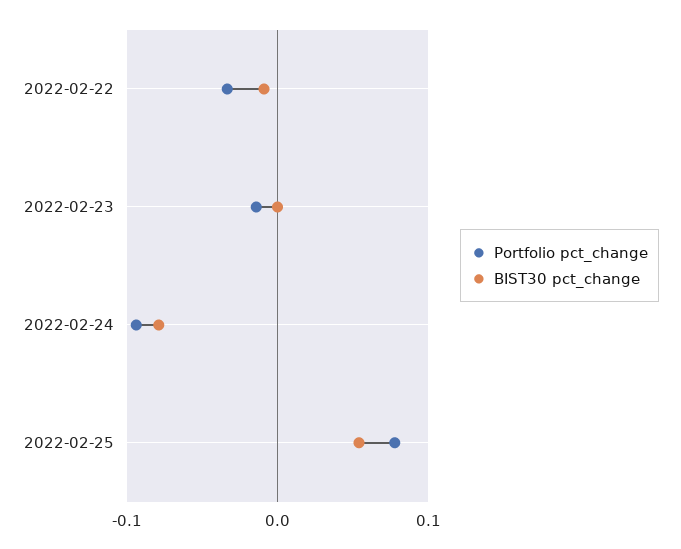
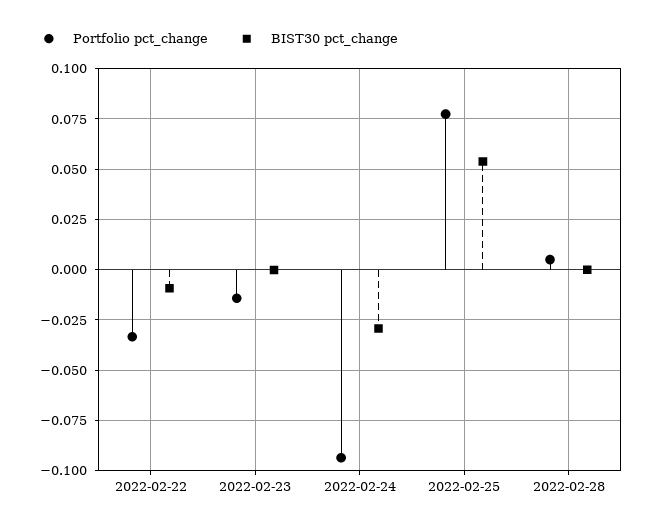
BIST30 pct_change, 2022-02-24: -0.08 -> -0.03
Portfolio pct_change, 2022-02-28: none -> 0.005
BIST30 pct_change, 2022-02-28: none -> 0

